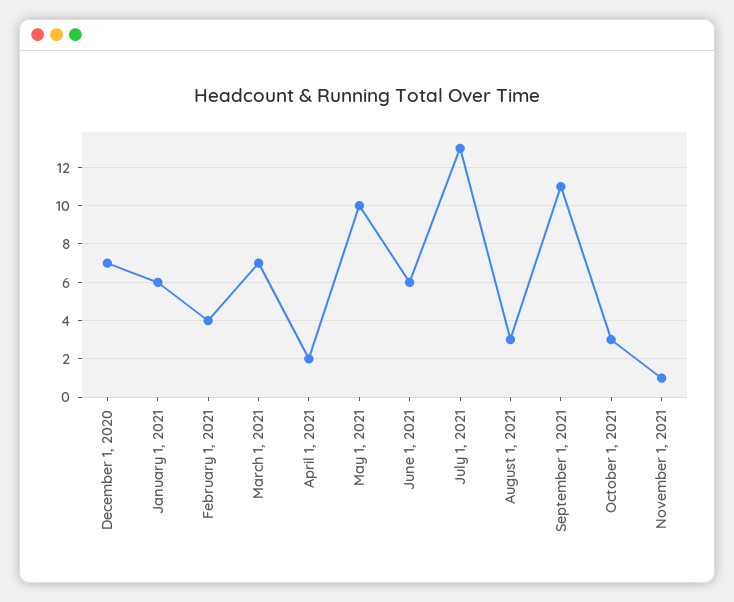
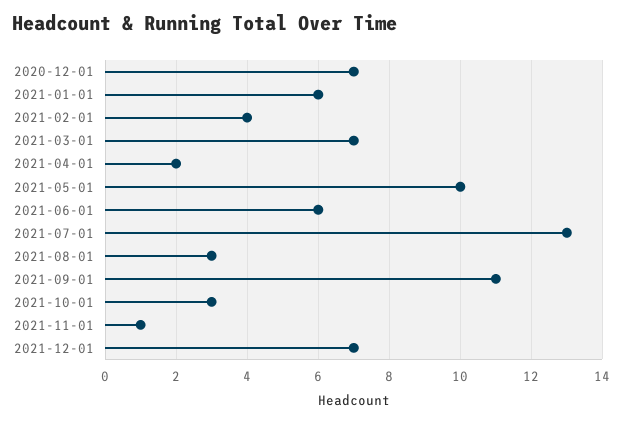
2021-12-01: none -> 7

